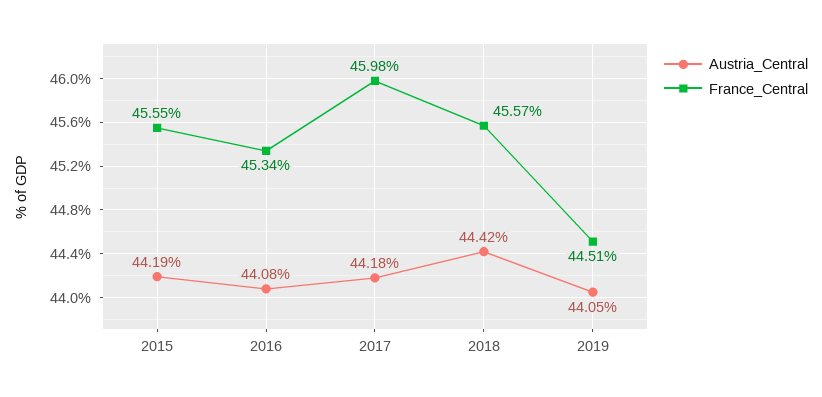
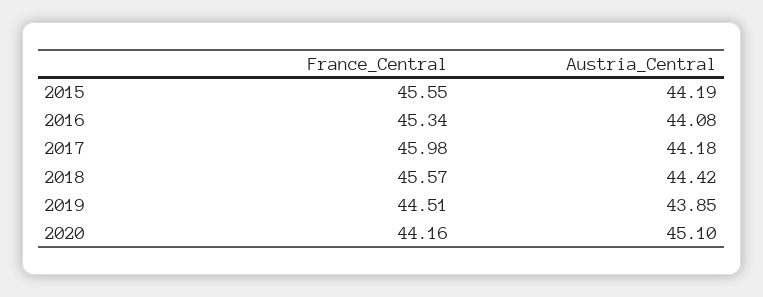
Austria_Central, 2019: 44.05 -> 43.85
France_Central, 2020: none -> 44.16
Austria_Central, 2020: none -> 45.1

